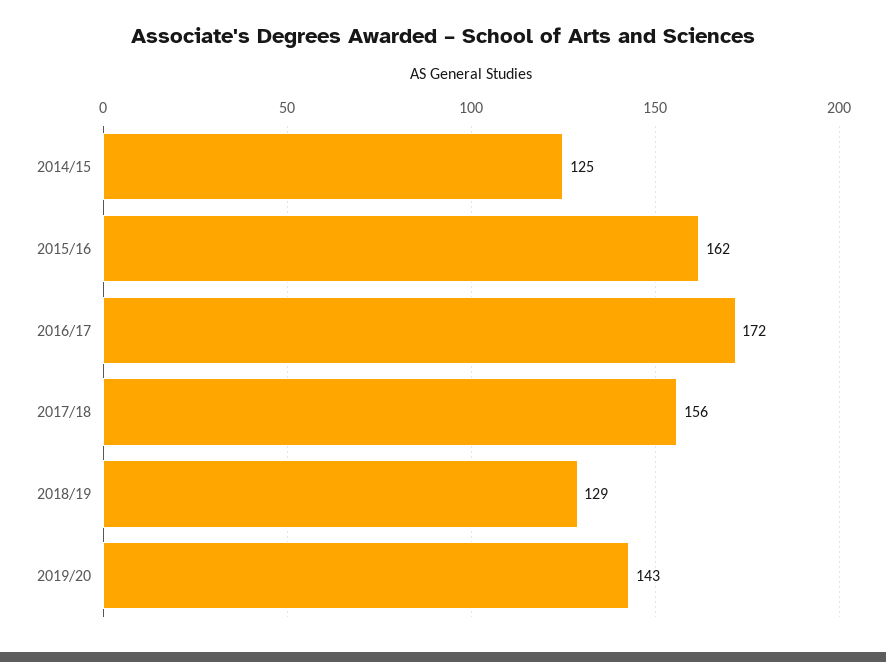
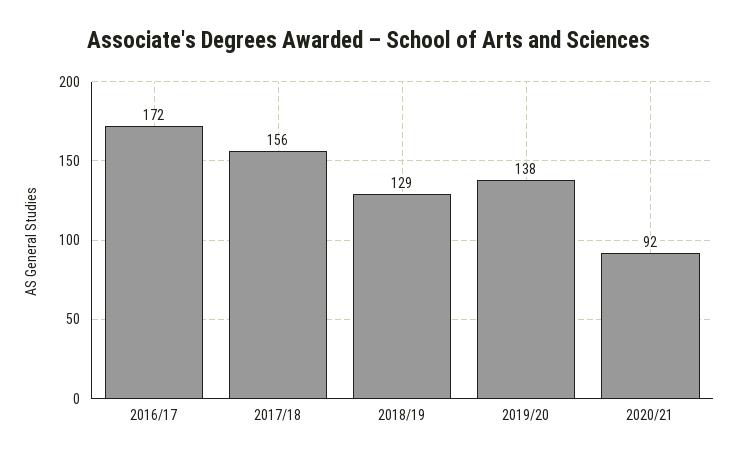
2014/15: 125 -> none
2015/16: 162 -> none
2019/20: 143 -> 138
2020/21: none -> 92

